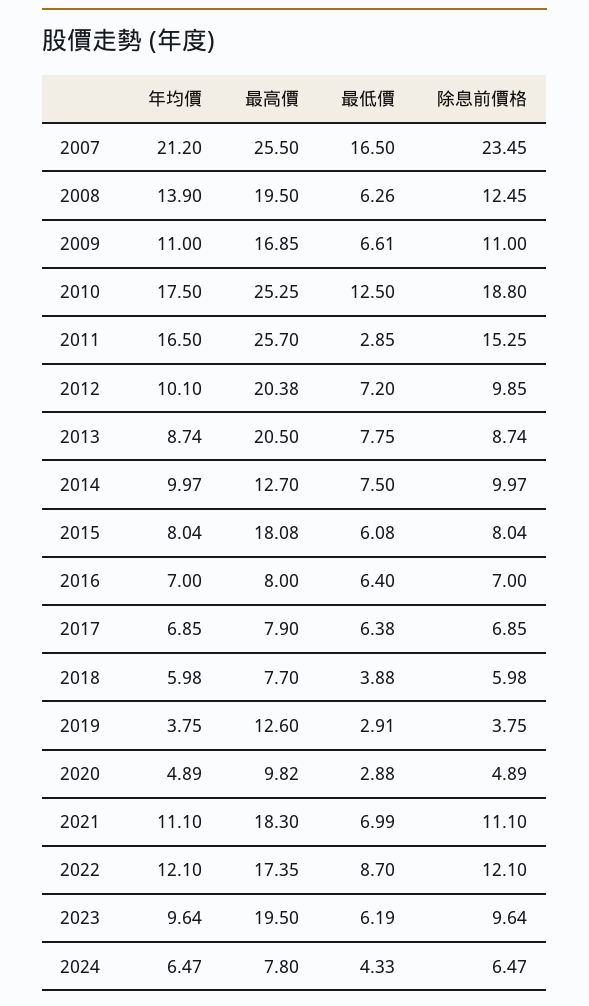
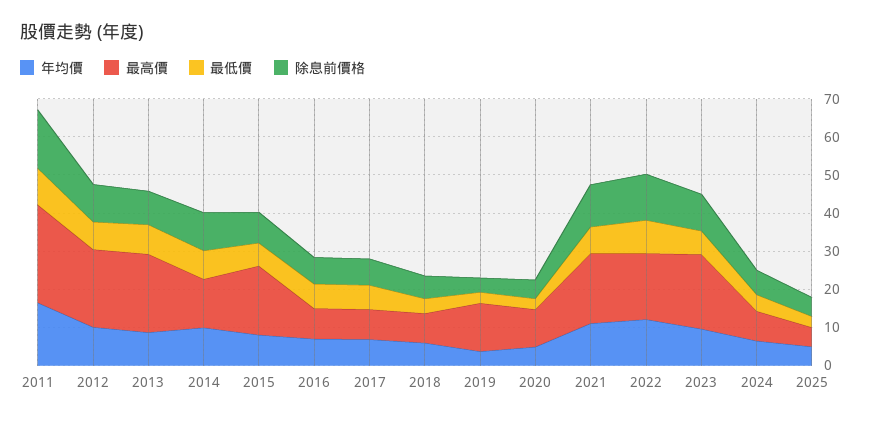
年均價, 2007: 21.2 -> none
最高價, 2007: 25.5 -> none
最低價, 2007: 16.5 -> none
除息前價格, 2007: 23.45 -> none
年均價, 2008: 13.9 -> none
最高價, 2008: 19.5 -> none
最低價, 2008: 6.26 -> none
除息前價格, 2008: 12.45 -> none
年均價, 2009: 11 -> none
最高價, 2009: 16.85 -> none
最低價, 2009: 6.61 -> none
除息前價格, 2009: 11 -> none
年均價, 2010: 17.5 -> none
最高價, 2010: 25.25 -> none
最低價, 2010: 12.5 -> none
除息前價格, 2010: 18.8 -> none
最低價, 2011: 2.85 -> 10
年均價, 2025: none -> 5
最高價, 2025: none -> 5
最低價, 2025: none -> 2.5
除息前價格, 2025: none -> 5

